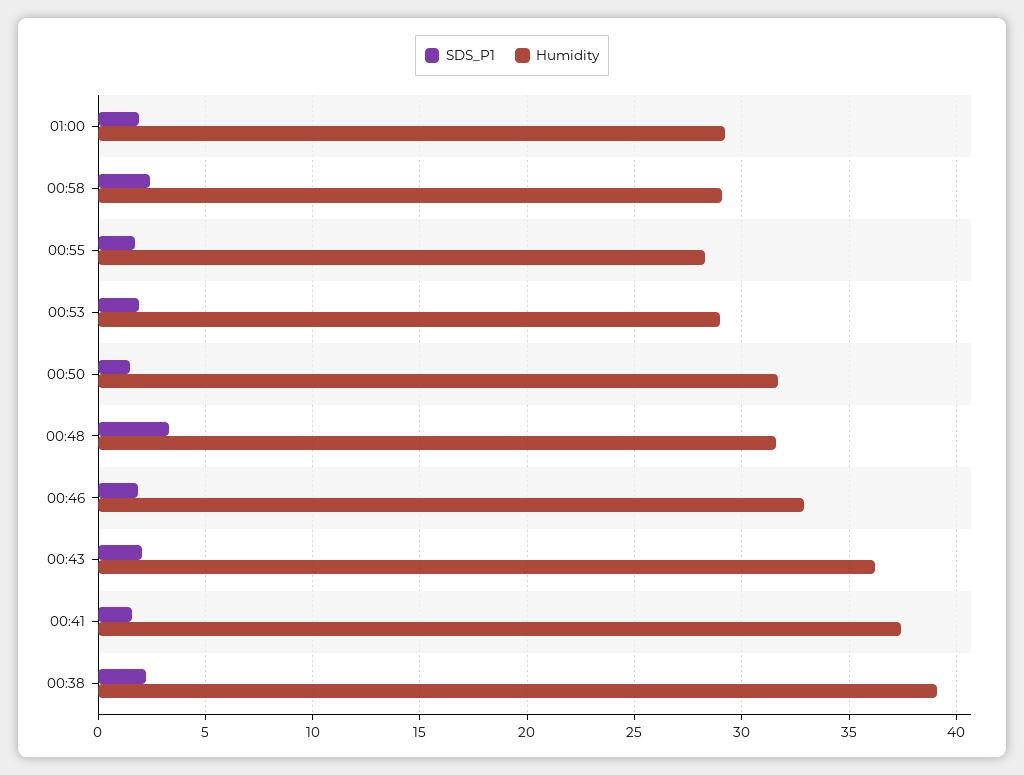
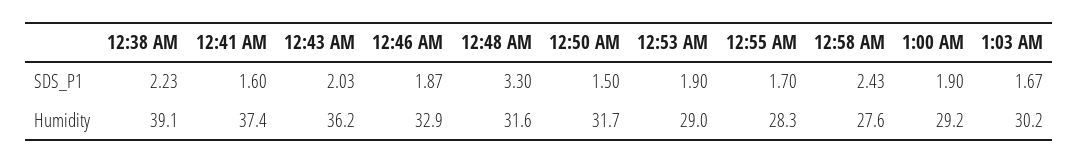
Humidity, 00:58: 29 -> 27.6
SDS_P1, 1:03 AM: none -> 1.67
Humidity, 1:03 AM: none -> 30.2

